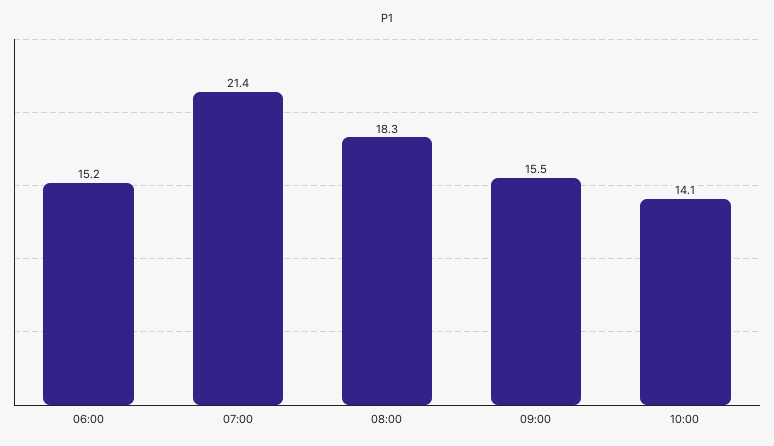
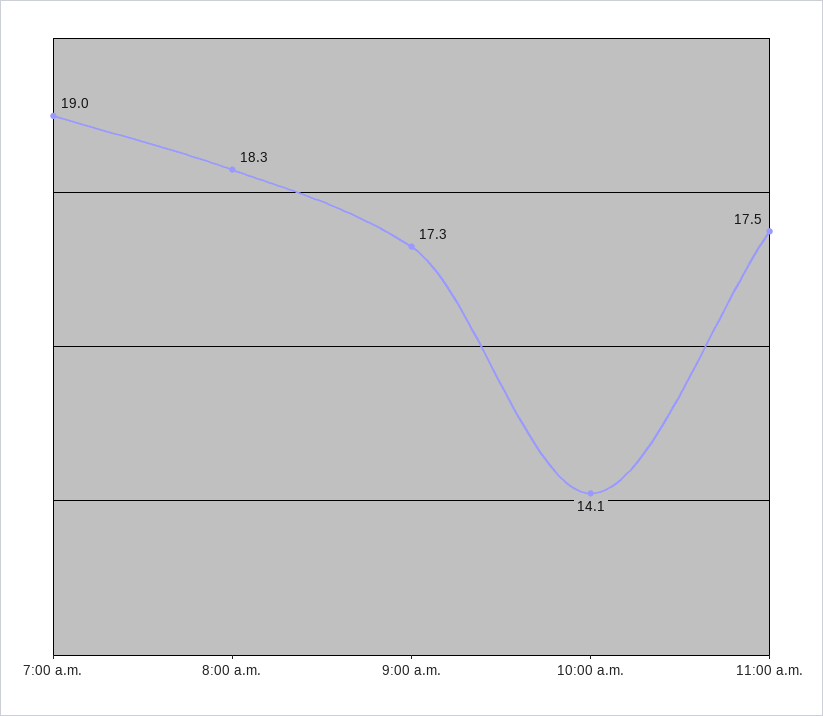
06:00: 15.2 -> none
07:00: 21.4 -> 19
09:00: 15.5 -> 17.3
11:00 a.m.: none -> 17.5

